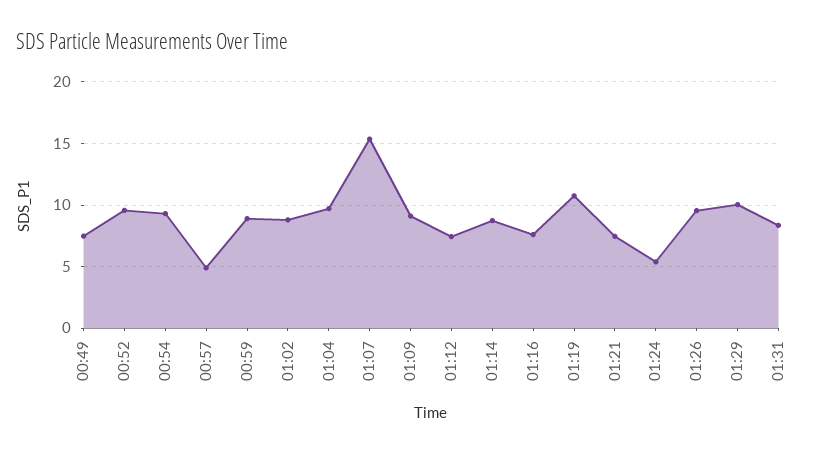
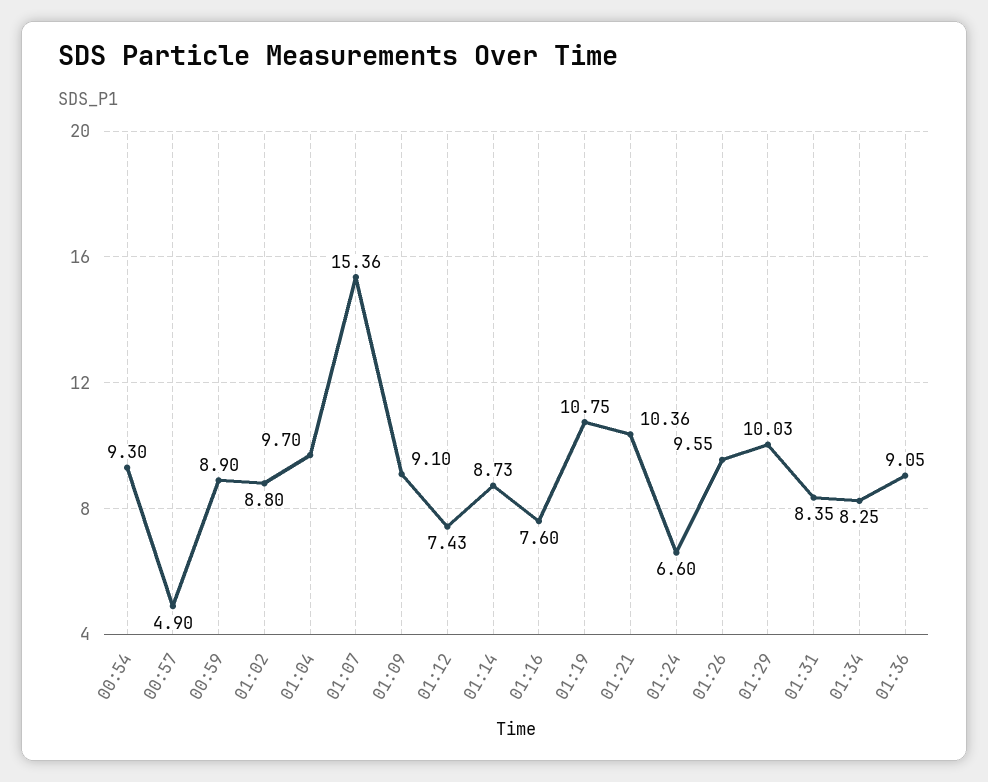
00:49: 7.5 -> none
00:52: 9.5 -> none
01:21: 7.5 -> 10.36
01:24: 5.5 -> 6.6
01:34: none -> 8.25
01:36: none -> 9.05

